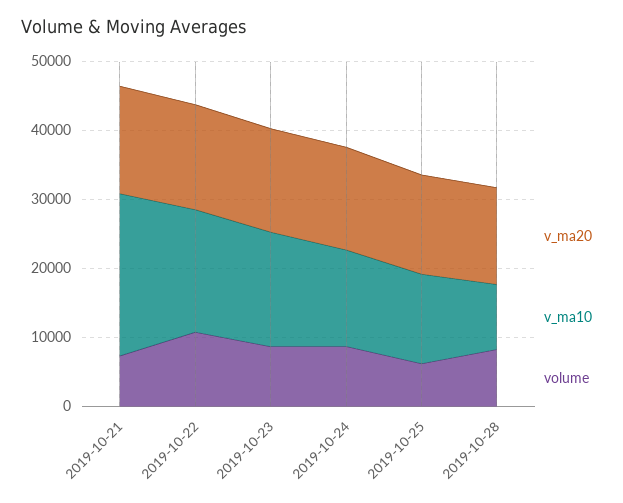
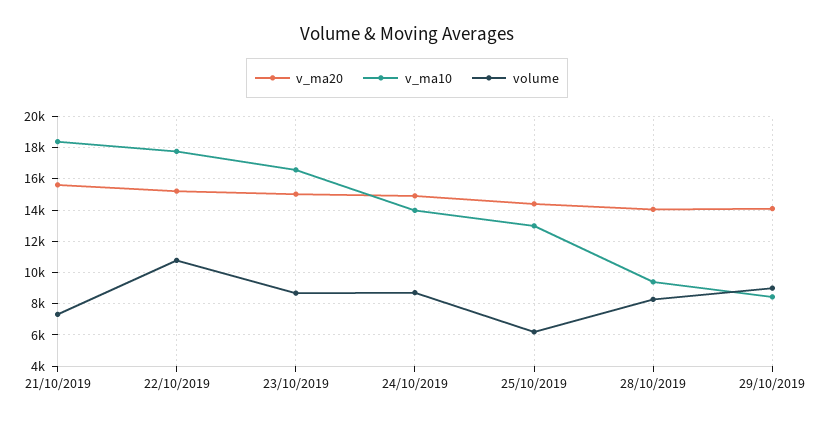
v_ma10, 2019-10-21: 24000 -> 18500
v_ma20, 29/10/2019: none -> 14000
v_ma10, 29/10/2019: none -> 8500
volume, 29/10/2019: none -> 9000

